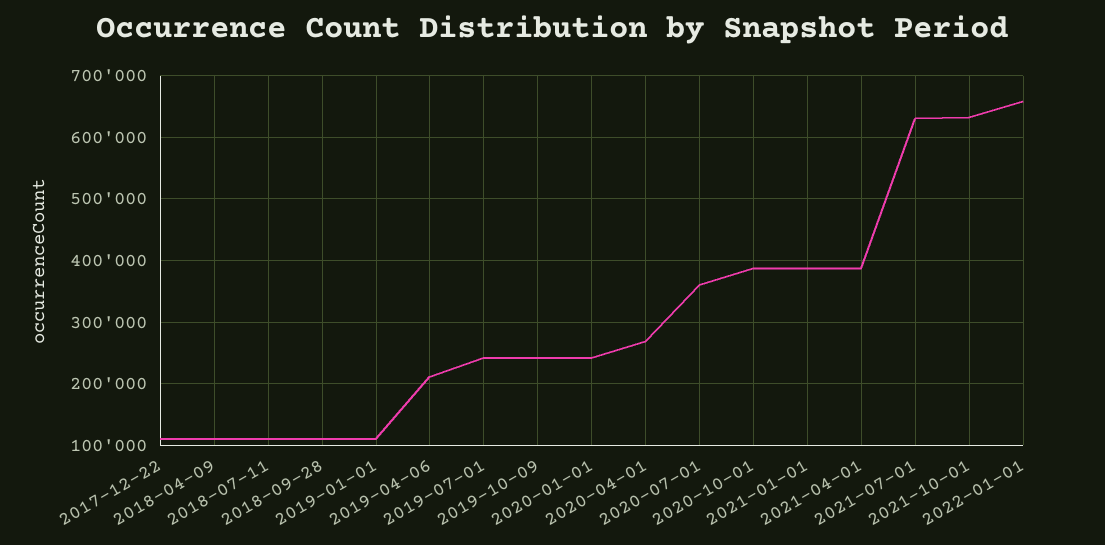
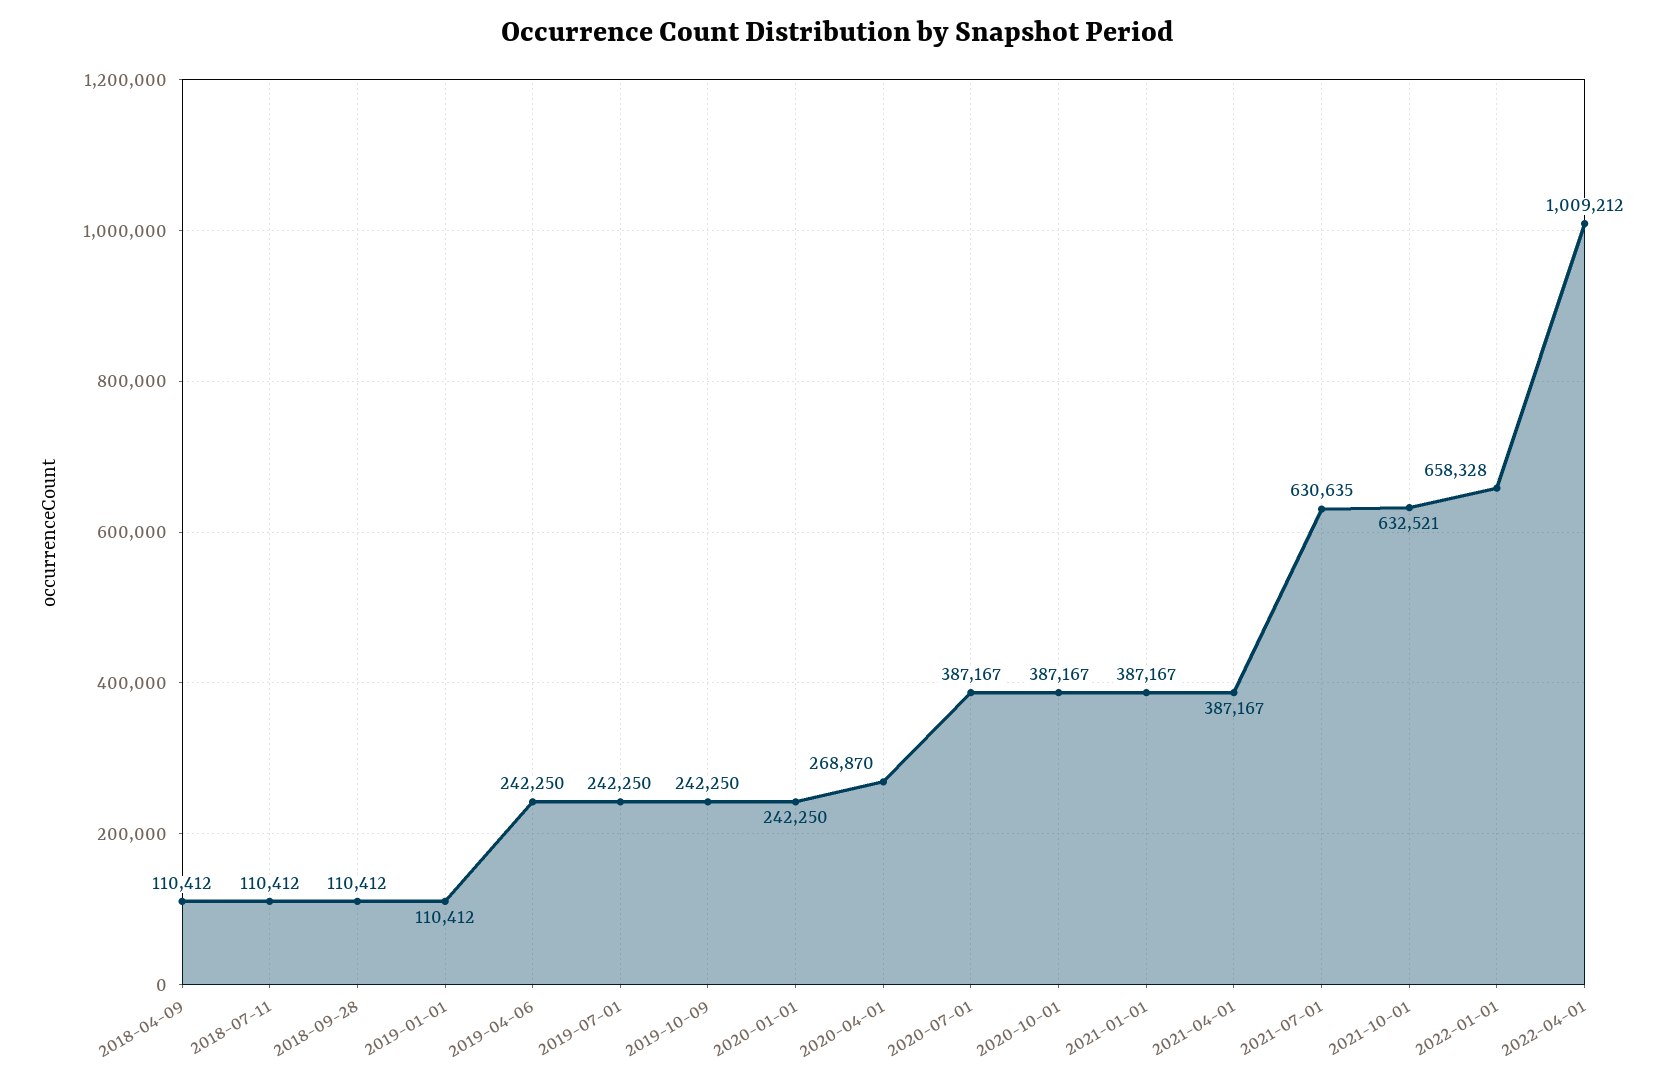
2017-12-22: 110000 -> none
2019-04-06: 210000 -> 242250
2020-07-01: 360000 -> 387167
2022-04-01: none -> 1009212

